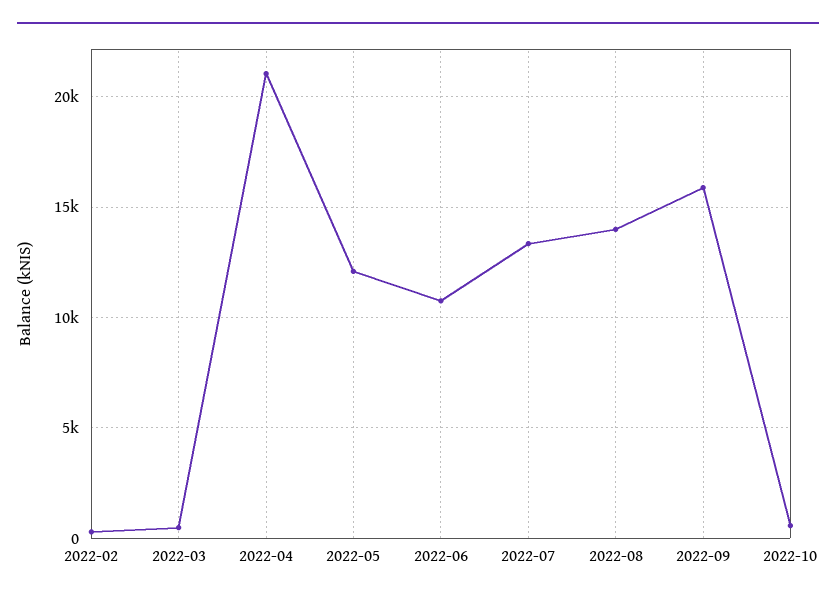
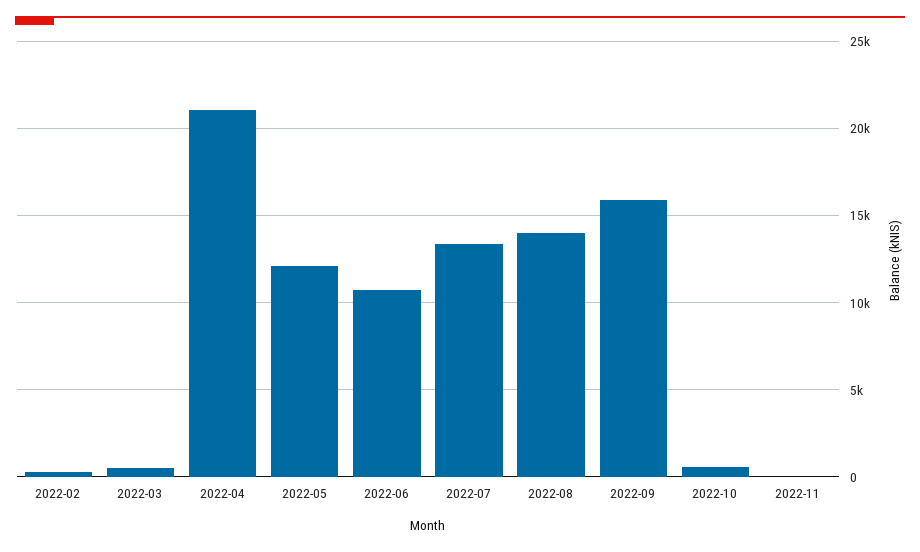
2022-11: none -> 0

